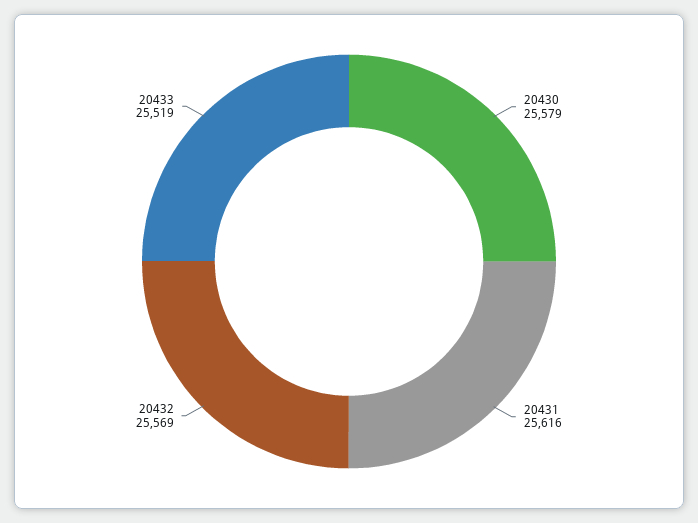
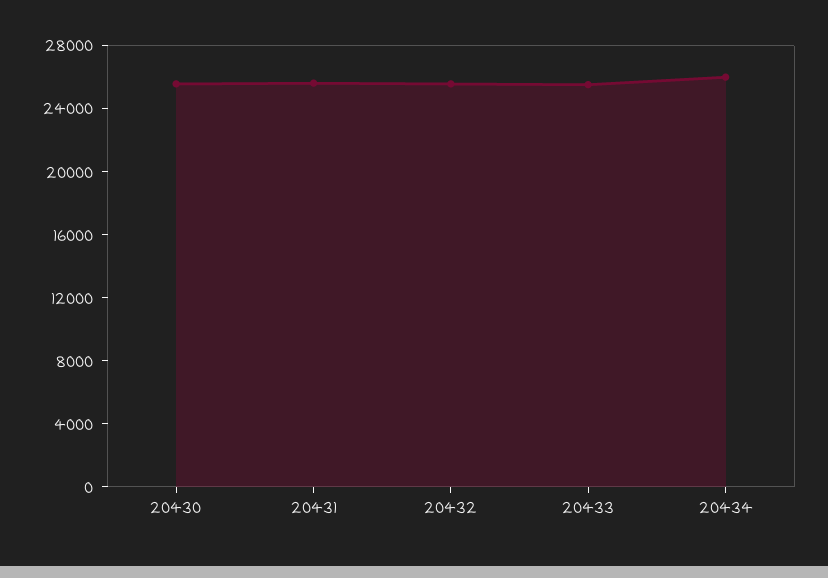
20434: none -> 26000

